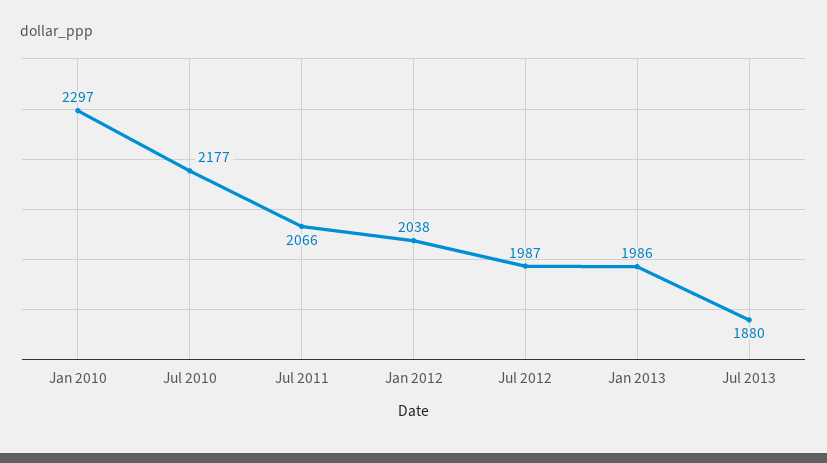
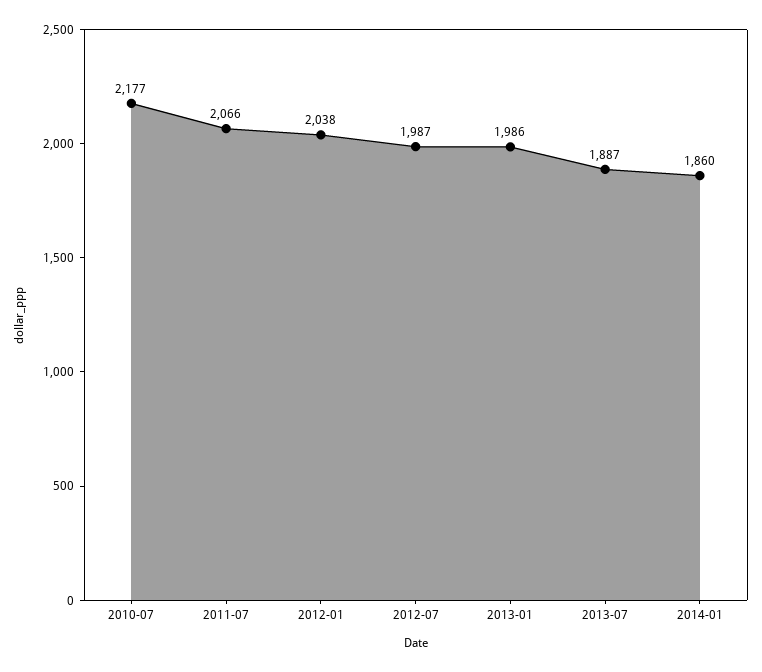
Jan 2010: 2297 -> none
Jul 2013: 1880 -> 1887
2014-01: none -> 1860

